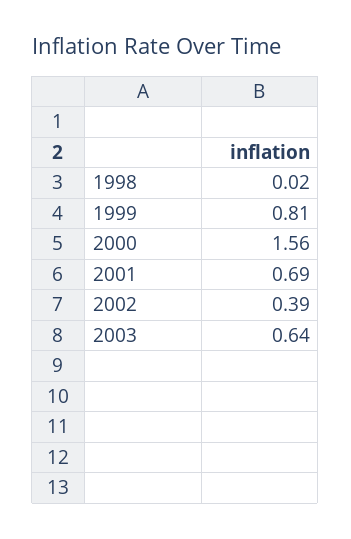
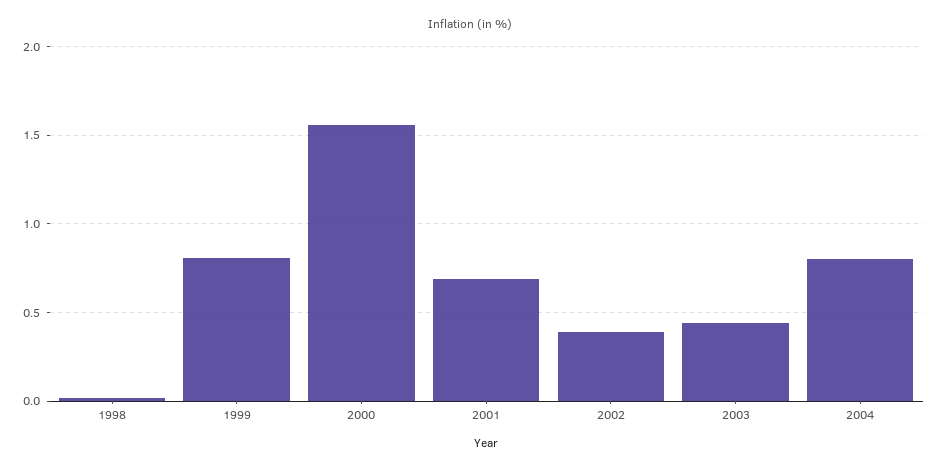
2003: 0.64 -> 0.45
2004: none -> 0.8

